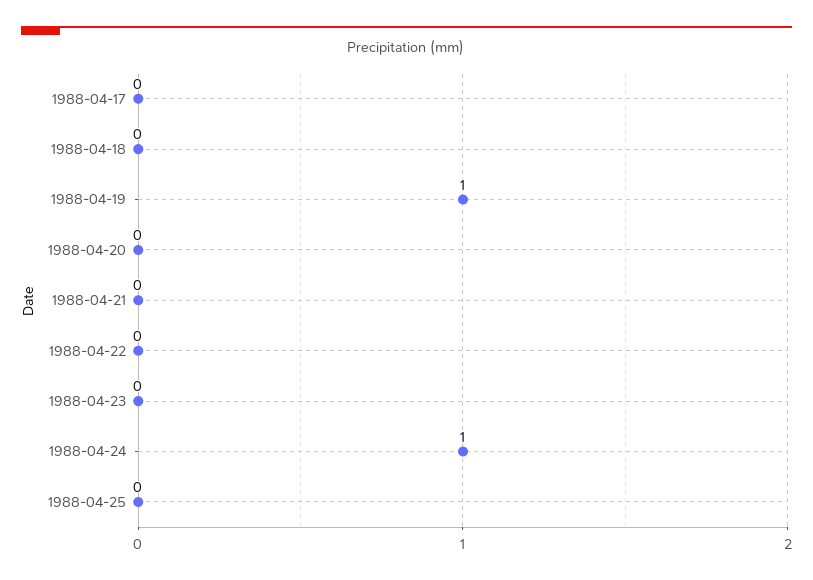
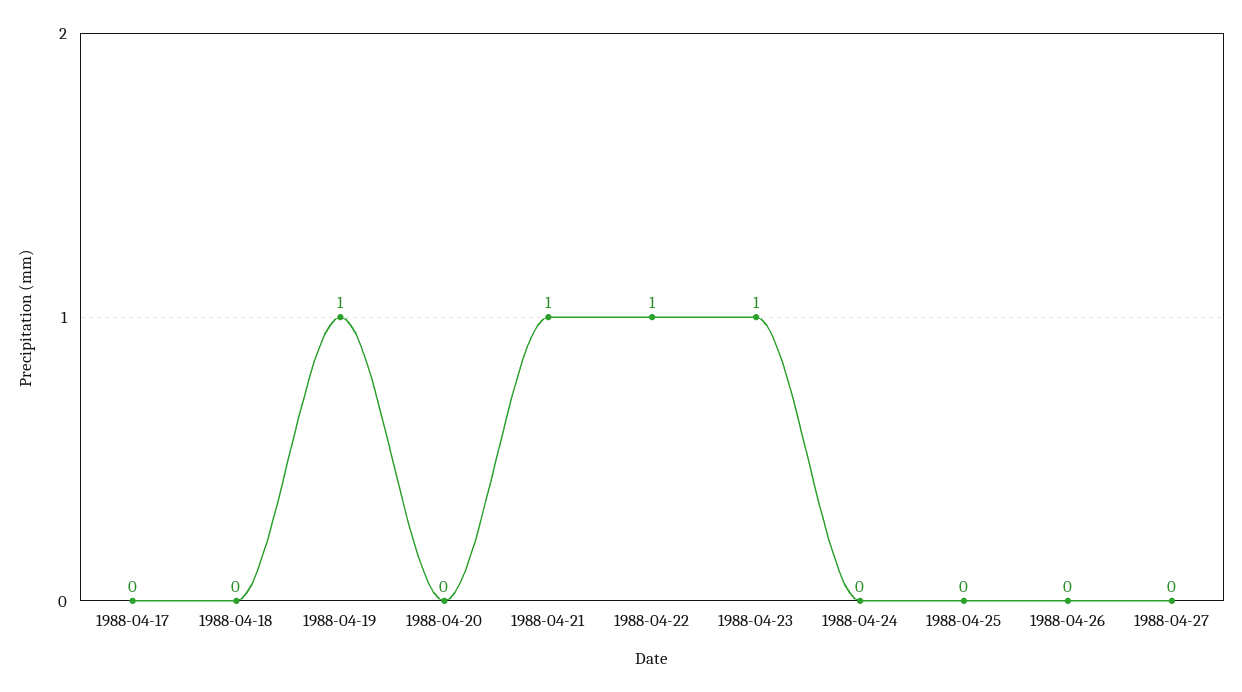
1988-04-21: 0 -> 1
1988-04-22: 0 -> 1
1988-04-23: 0 -> 1
1988-04-24: 1 -> 0
1988-04-26: none -> 0
1988-04-27: none -> 0

